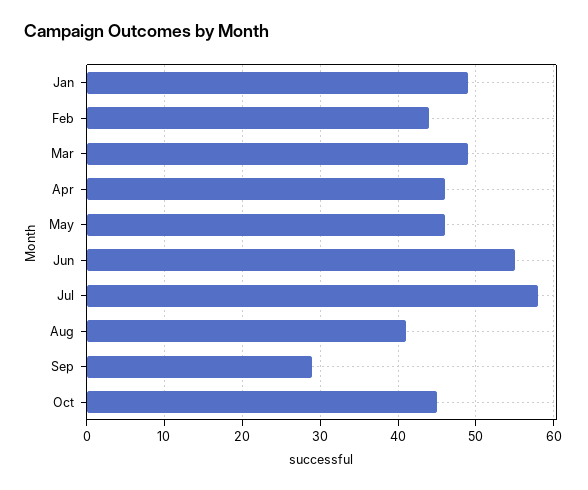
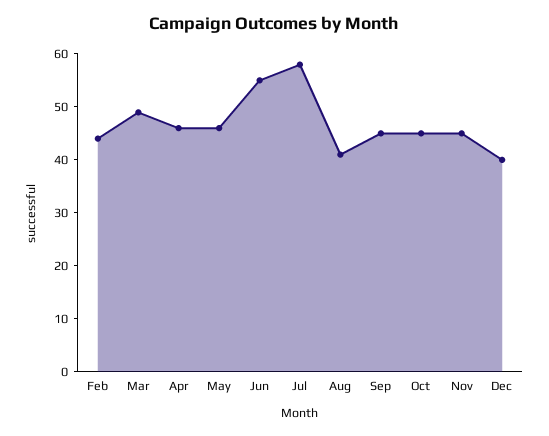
Jan: 49 -> none
Sep: 29 -> 45
Nov: none -> 45
Dec: none -> 40

